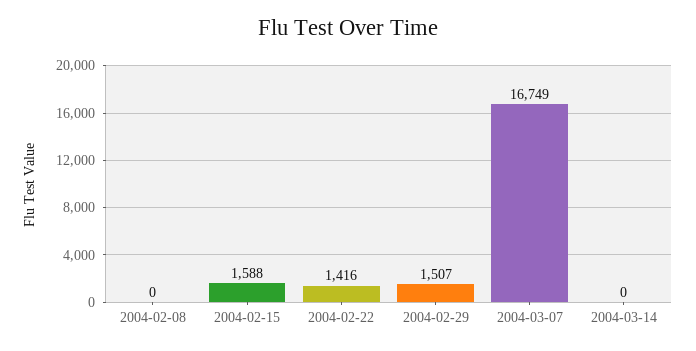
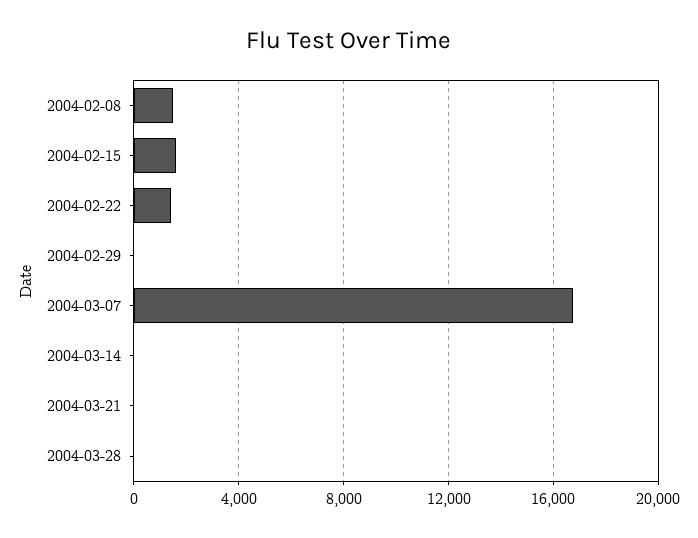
2004-02-08: 0 -> 1500
2004-02-29: 1507 -> 0
2004-03-21: none -> 0
2004-03-28: none -> 0

